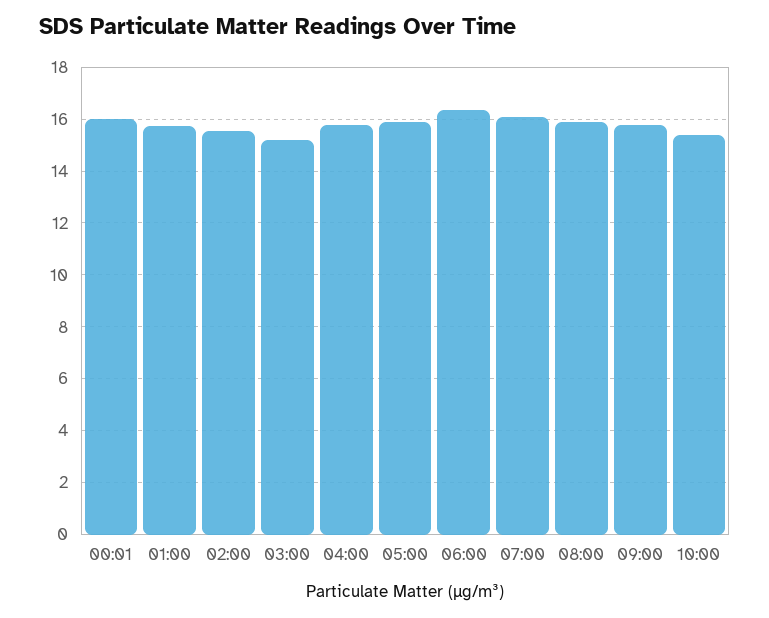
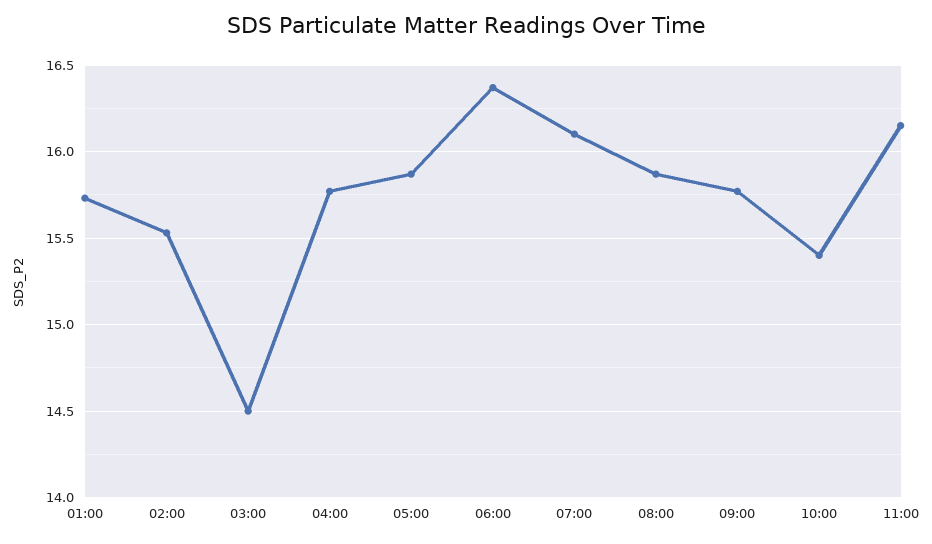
00:01: 16 -> none
03:00: 15.25 -> 14.5
11:00: none -> 16.15

